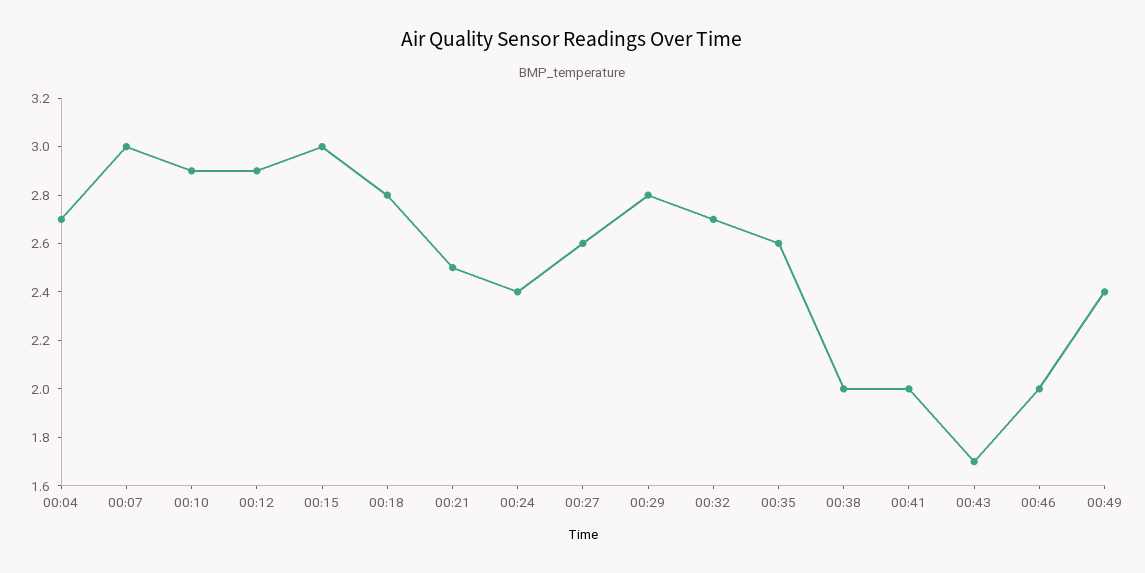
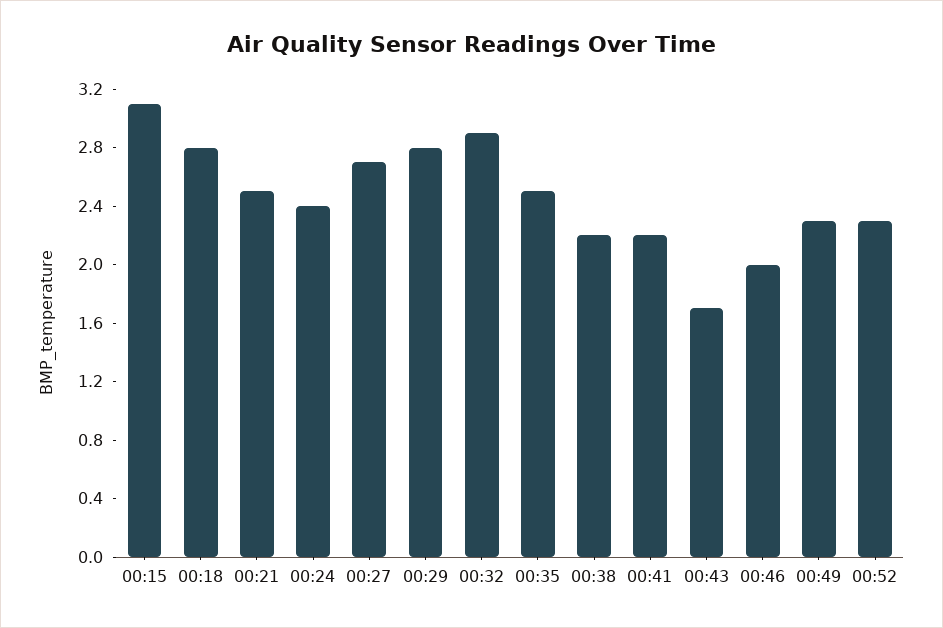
00:04: 2.7 -> none
00:07: 3 -> none
00:10: 2.9 -> none
00:12: 2.9 -> none
00:15: 3 -> 3.1
00:27: 2.6 -> 2.7
00:32: 2.7 -> 2.9
00:35: 2.6 -> 2.5
00:38: 2 -> 2.2
00:41: 2 -> 2.2
00:49: 2.4 -> 2.3
00:52: none -> 2.3

